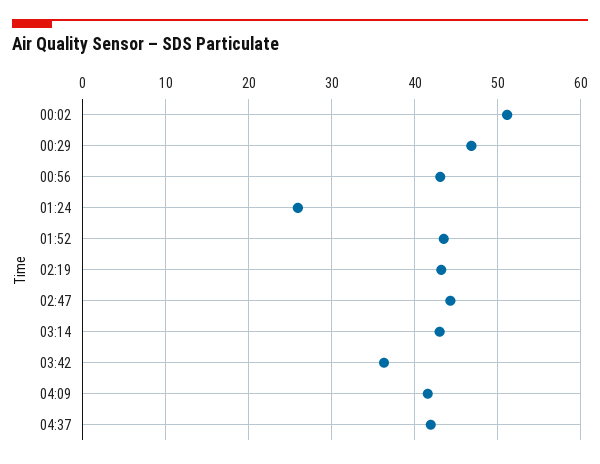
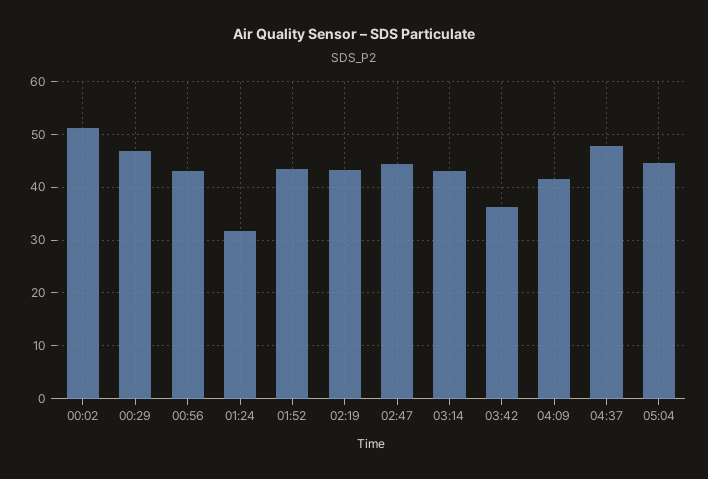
01:24: 26 -> 32
04:37: 42 -> 48
05:04: none -> 44

